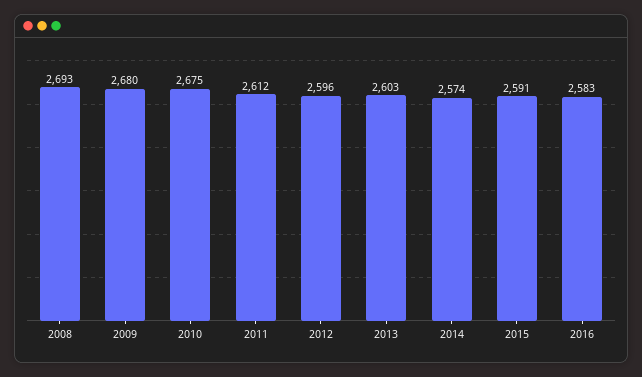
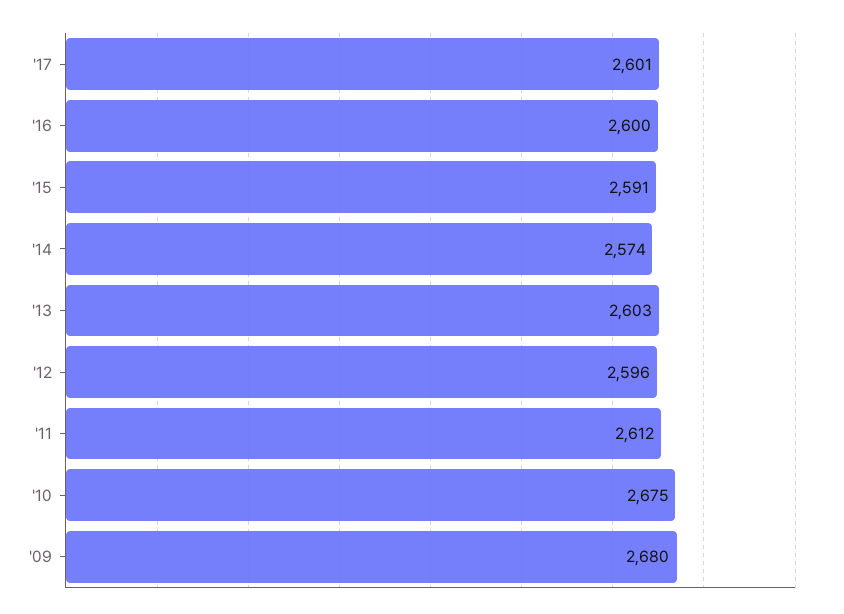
2008: 2693 -> none
2016: 2583 -> 2600
'17: none -> 2601

